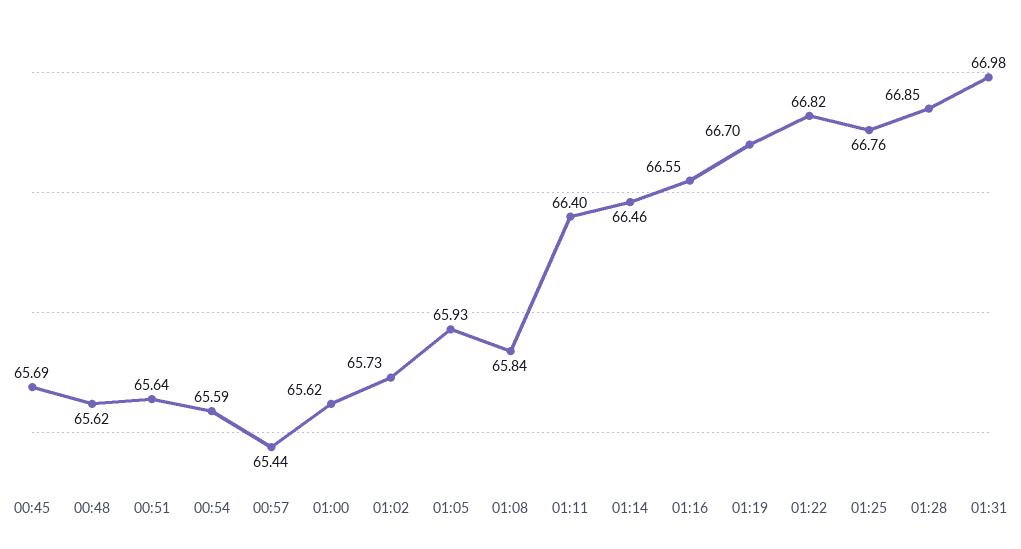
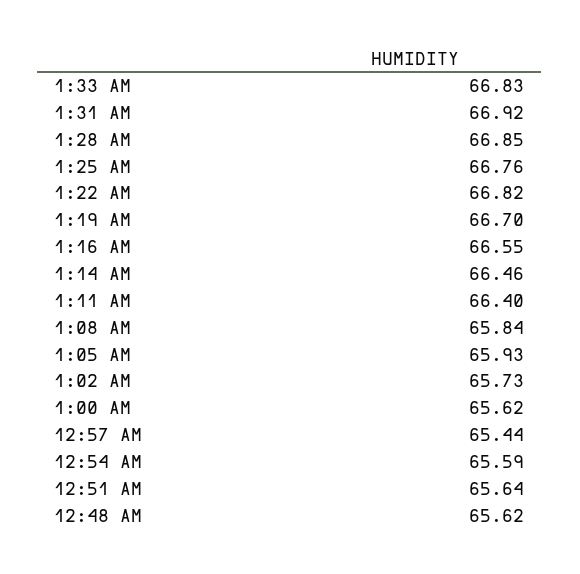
00:45: 65.69 -> none
01:31: 66.98 -> 66.92
1:33 AM: none -> 66.83

